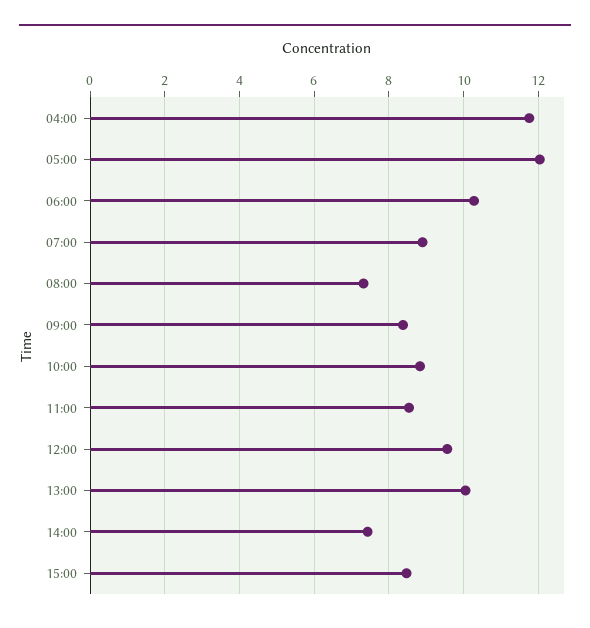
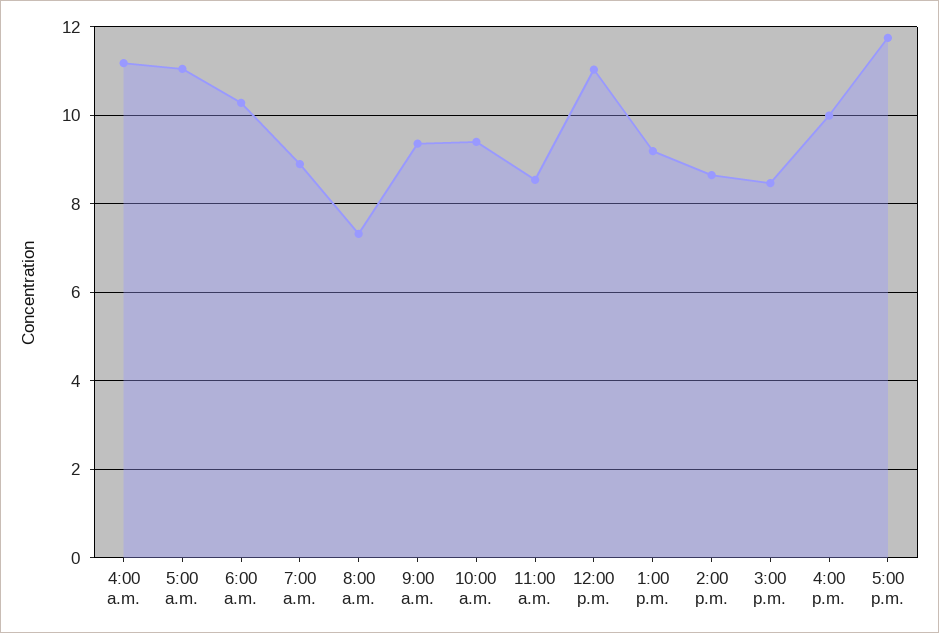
04:00: 11.8 -> 11.2
05:00: 12 -> 11
09:00: 8.4 -> 9.4
10:00: 8.8 -> 9.4
12:00: 9.6 -> 11
13:00: 10 -> 9.2
14:00: 7.4 -> 8.6
4:00 p.m.: none -> 10
5:00 p.m.: none -> 11.8

